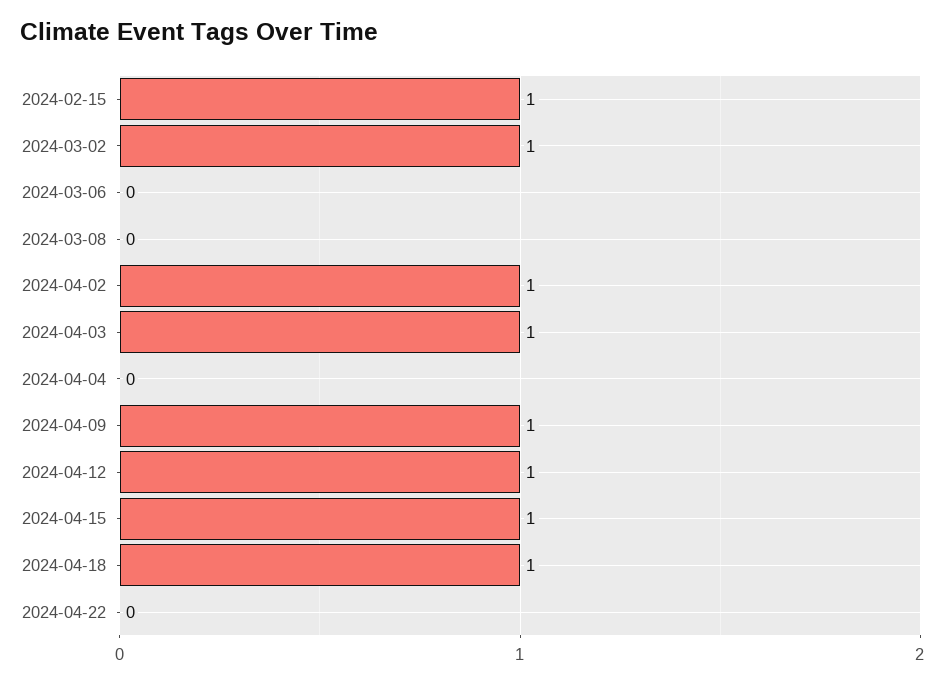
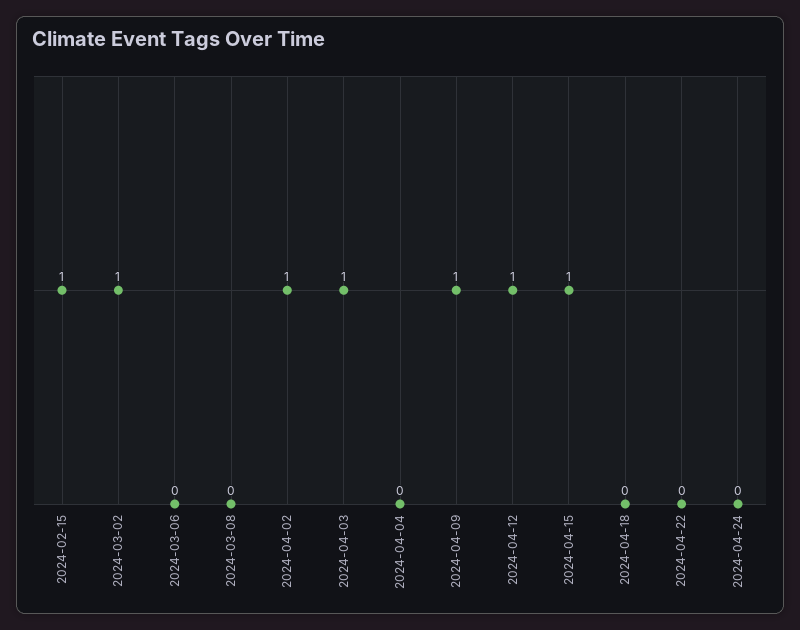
2024-04-18: 1 -> 0
2024-04-24: none -> 0

